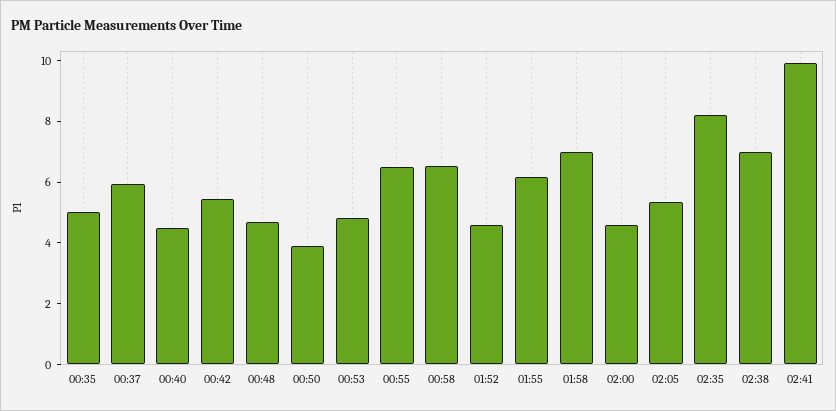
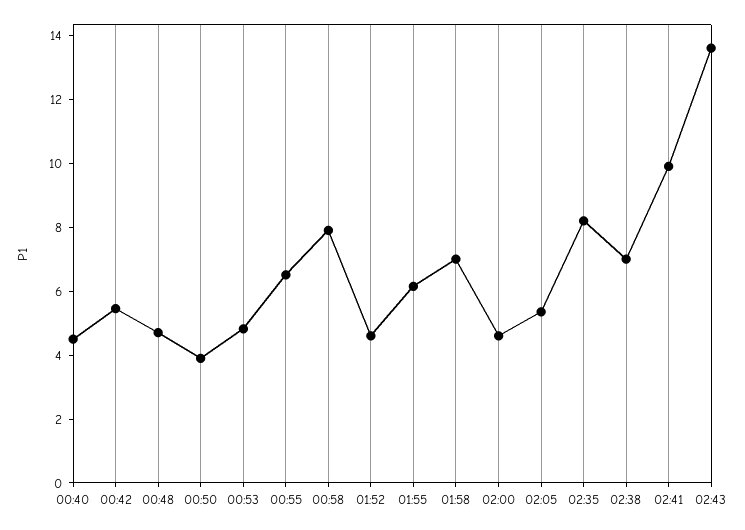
00:35: 5 -> none
00:37: 6 -> none
00:58: 6.5 -> 8
02:43: none -> 13.5

